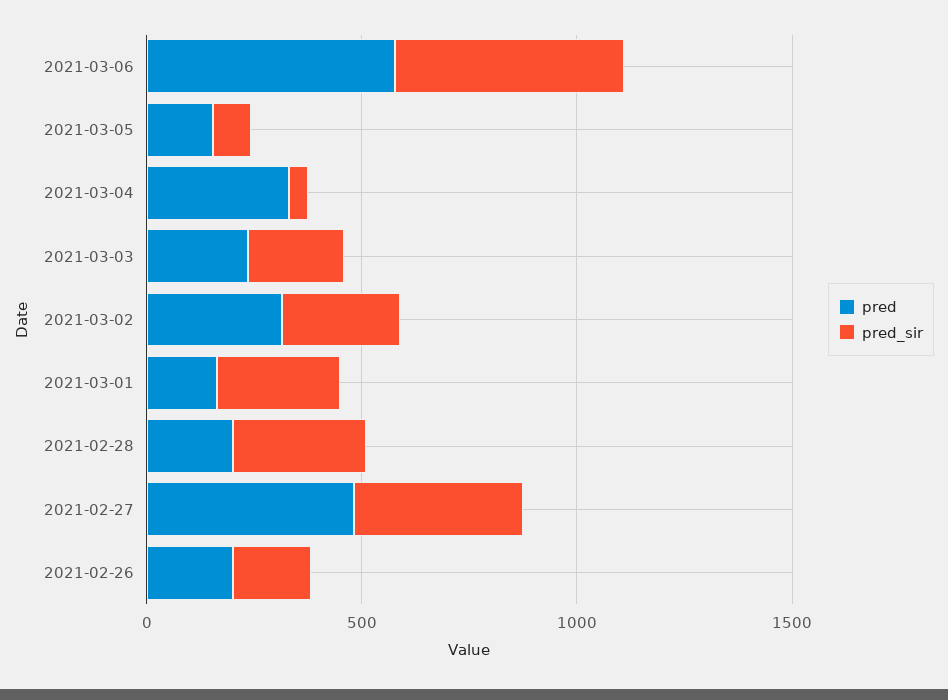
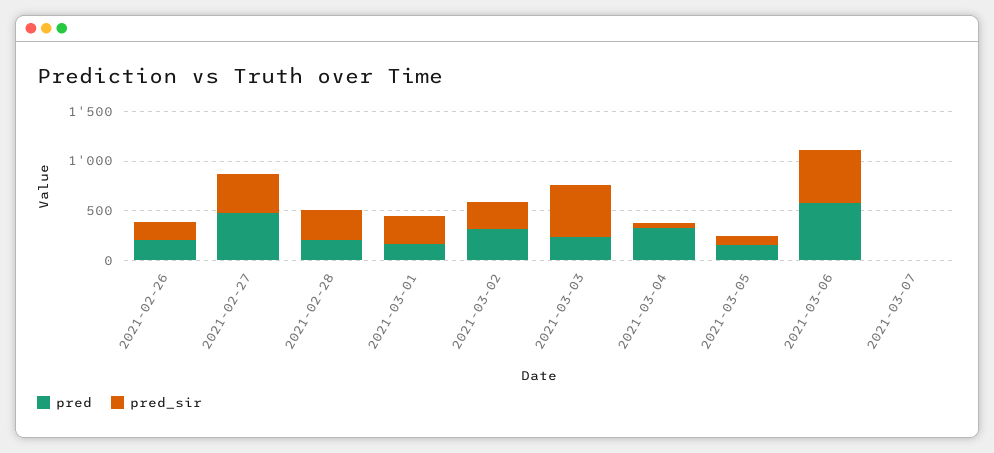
pred_sir, 2021-03-03: 200 -> 500
pred, 2021-03-07: none -> 0
pred_sir, 2021-03-07: none -> 0

